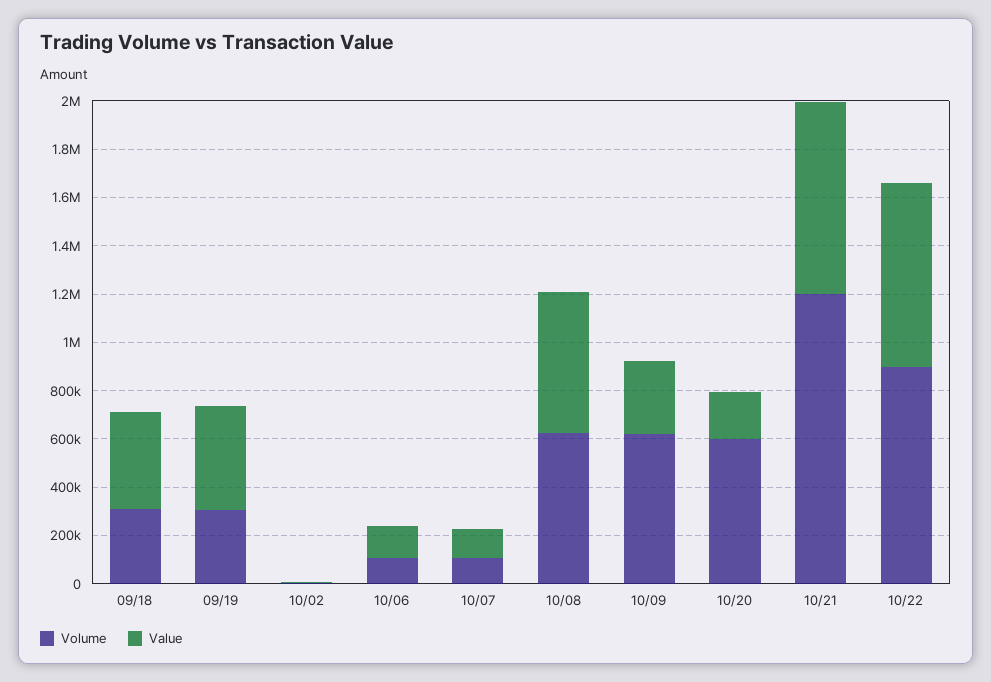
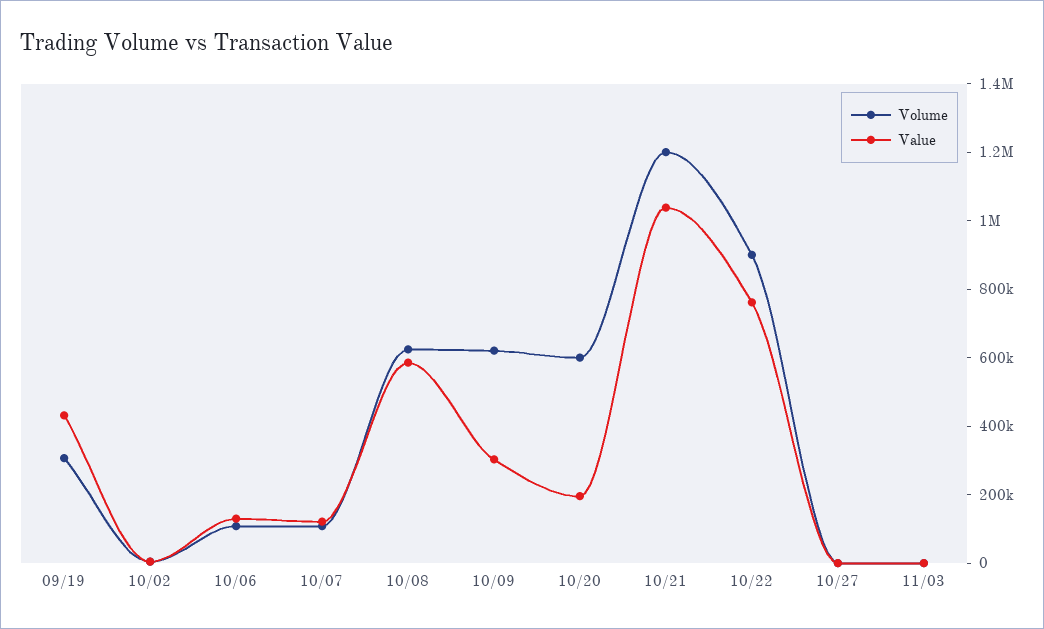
Volume, 09/18: 300000 -> none
Value, 09/18: 400000 -> none
Value, 10/21: 800000 -> 1050000
Volume, 10/27: none -> 0
Value, 10/27: none -> 0
Volume, 11/03: none -> 0
Value, 11/03: none -> 0

